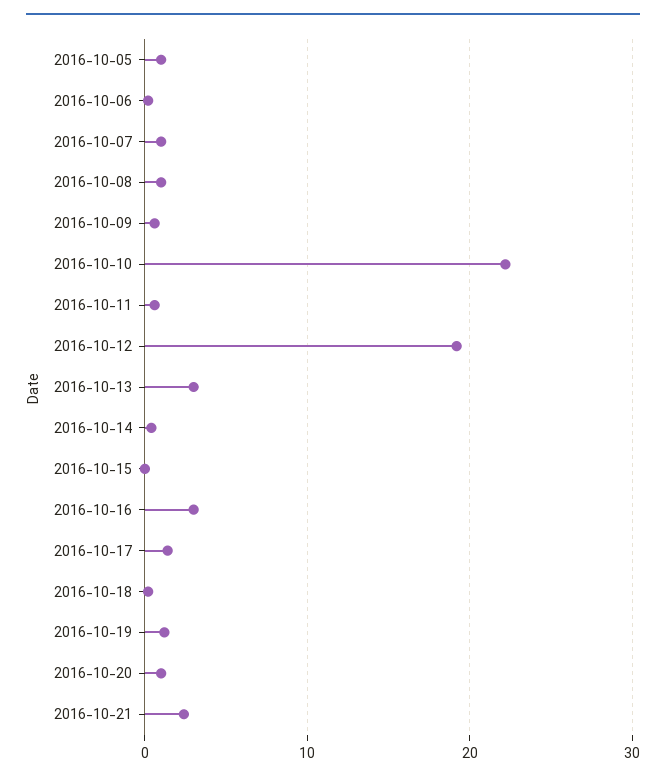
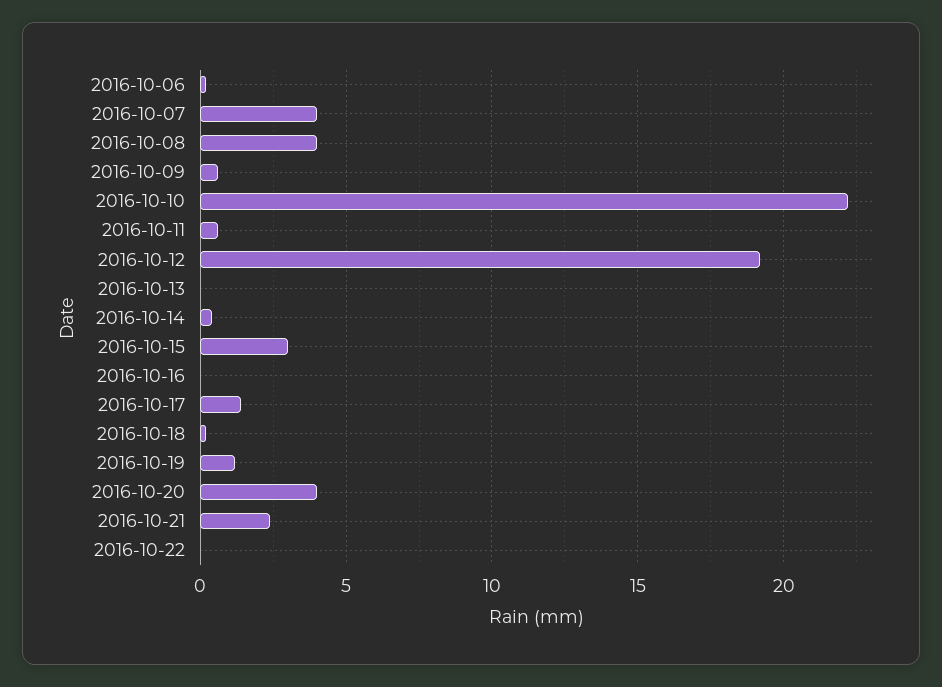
2016-10-05: 1 -> none
2016-10-07: 1 -> 4
2016-10-08: 1 -> 4
2016-10-13: 3 -> 0
2016-10-15: 0 -> 3
2016-10-16: 3 -> 0
2016-10-20: 1 -> 4
2016-10-22: none -> 0

